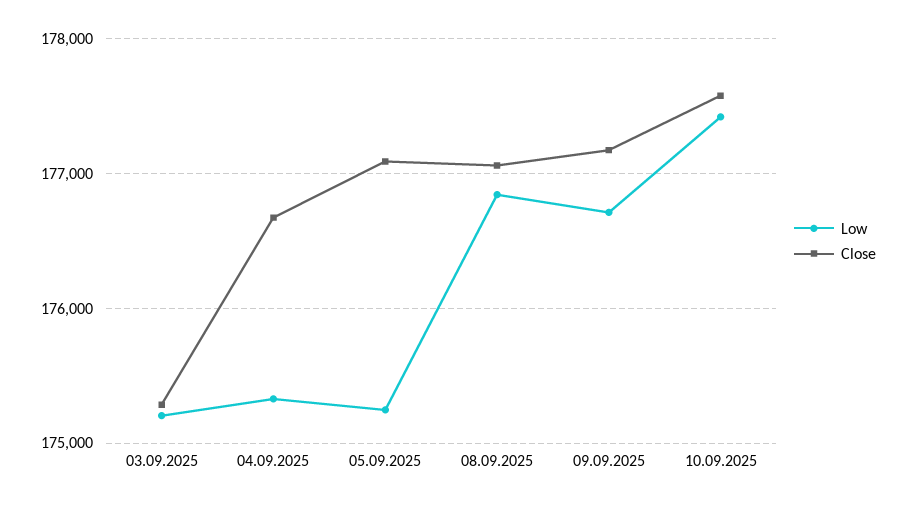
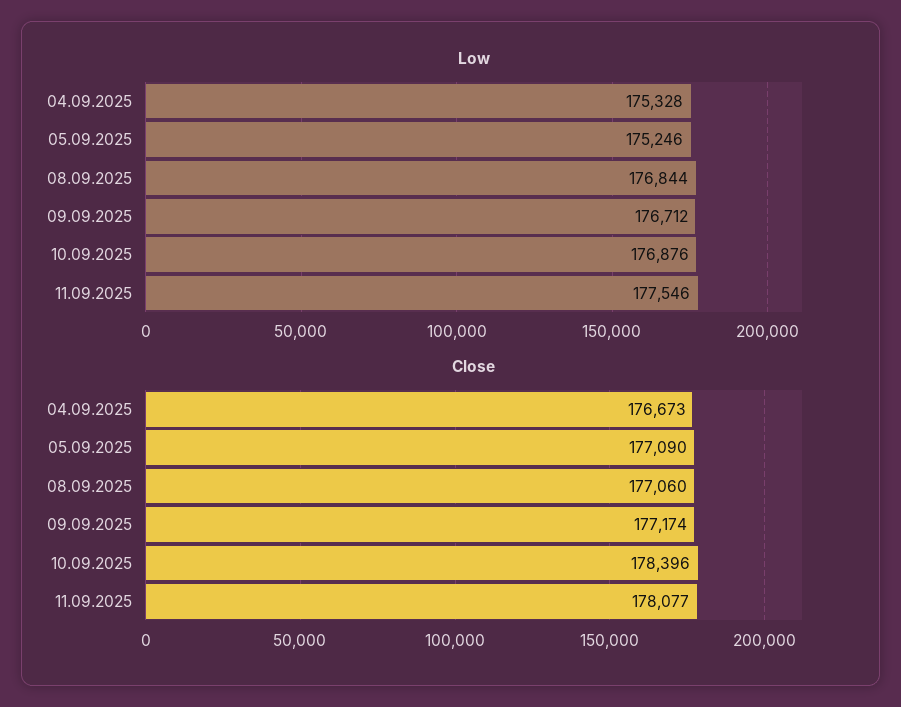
Low, 03.09.2025: 175200 -> none
Close, 03.09.2025: 175300 -> none
Low, 10.09.2025: 177400 -> 176876
Close, 10.09.2025: 177600 -> 178396
Low, 11.09.2025: none -> 177546
Close, 11.09.2025: none -> 178077

